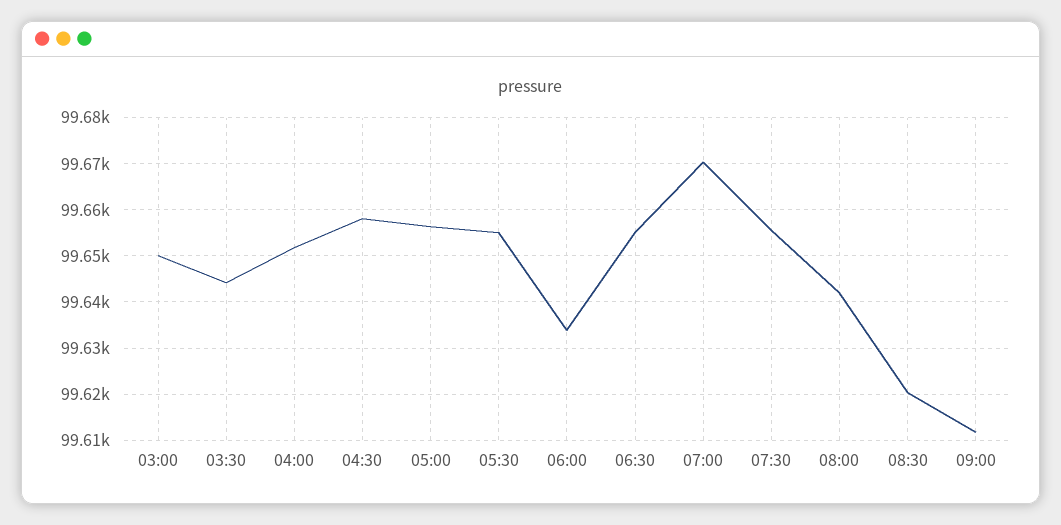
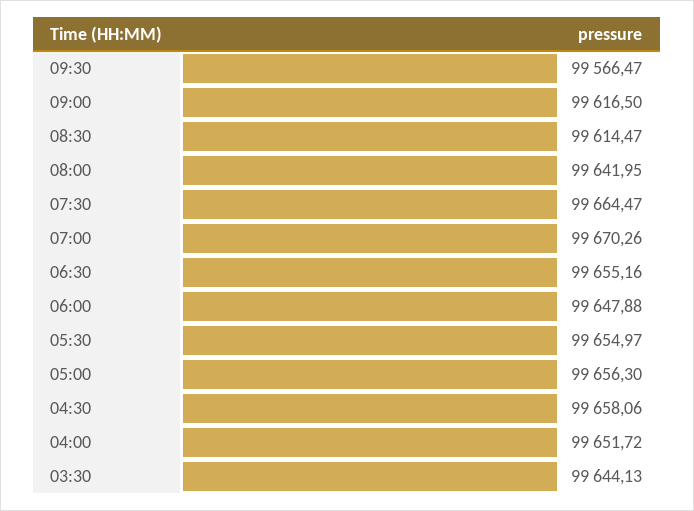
03:00: 99650 -> none
06:00: 99634 -> 99647.88
07:30: 99656 -> 99664.47
08:30: 99620 -> 99614.47
09:00: 99612 -> 99616.5
09:30: none -> 99566.47

